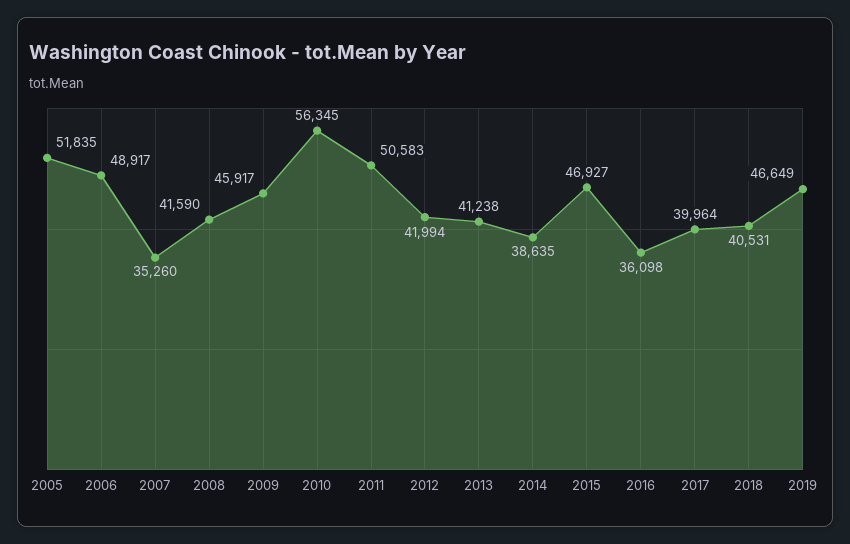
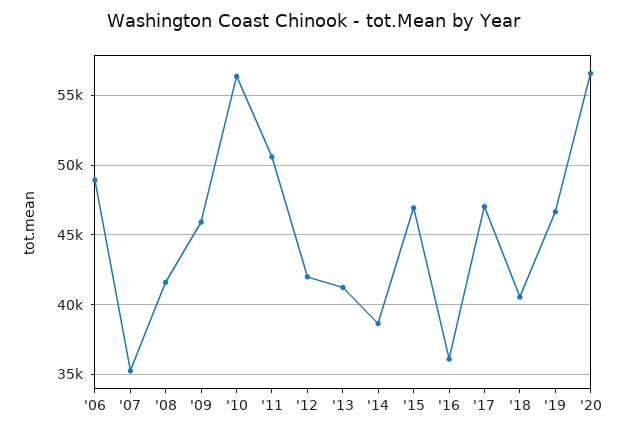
2005: 51835 -> none
2017: 39964 -> 47000
'20: none -> 56500

